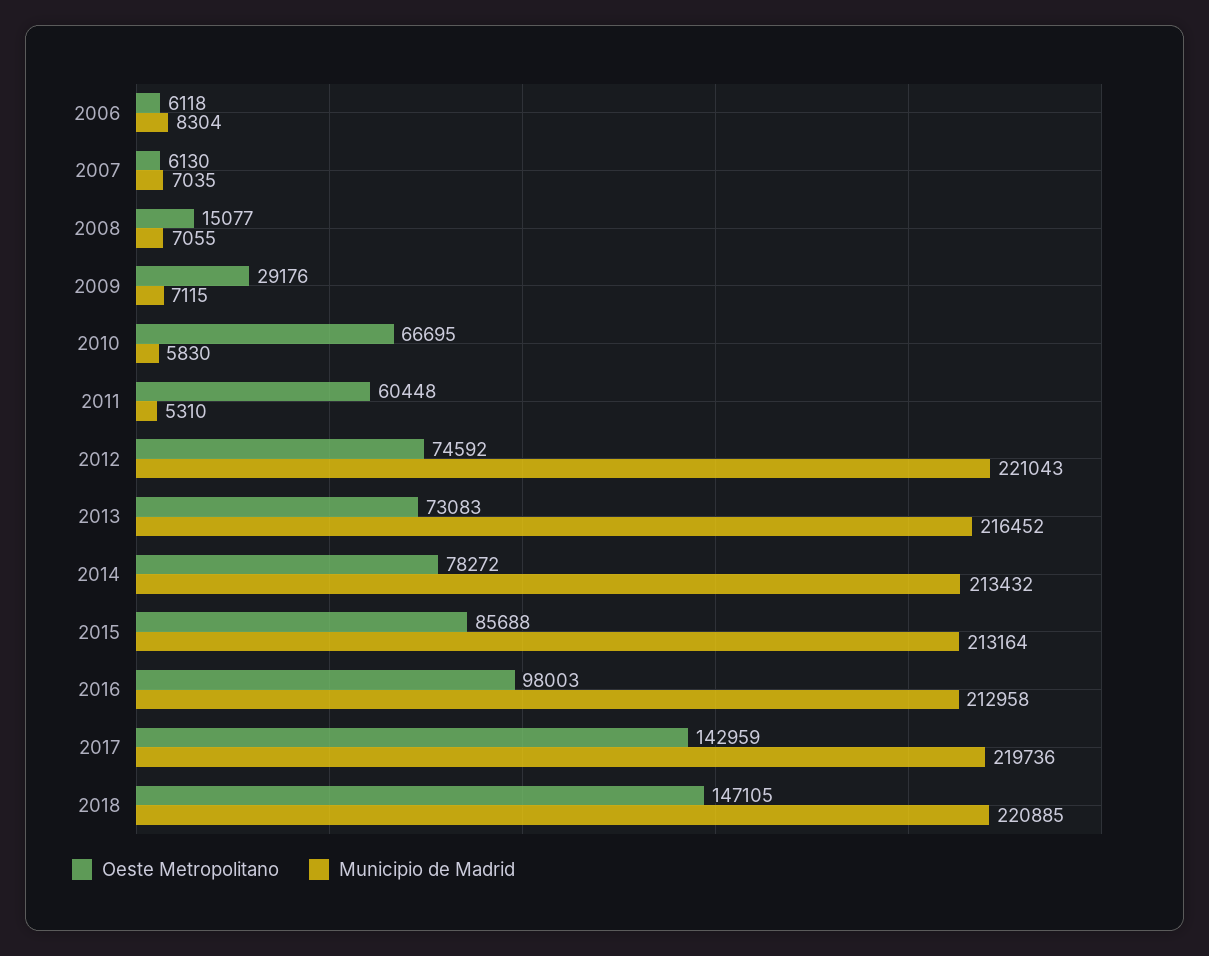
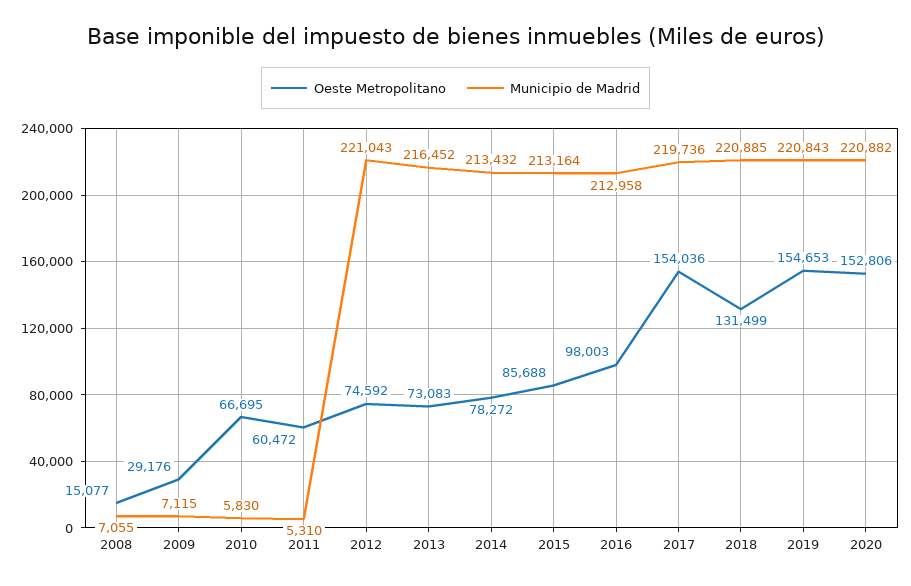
Oeste Metropolitano, 2006: 6118 -> none
Municipio de Madrid, 2006: 8304 -> none
Oeste Metropolitano, 2007: 6130 -> none
Municipio de Madrid, 2007: 7035 -> none
Oeste Metropolitano, 2011: 60448 -> 60472
Oeste Metropolitano, 2017: 142959 -> 154036
Oeste Metropolitano, 2018: 147105 -> 131499
Oeste Metropolitano, 2019: none -> 154653
Municipio de Madrid, 2019: none -> 220843
Oeste Metropolitano, 2020: none -> 152806
Municipio de Madrid, 2020: none -> 220882

